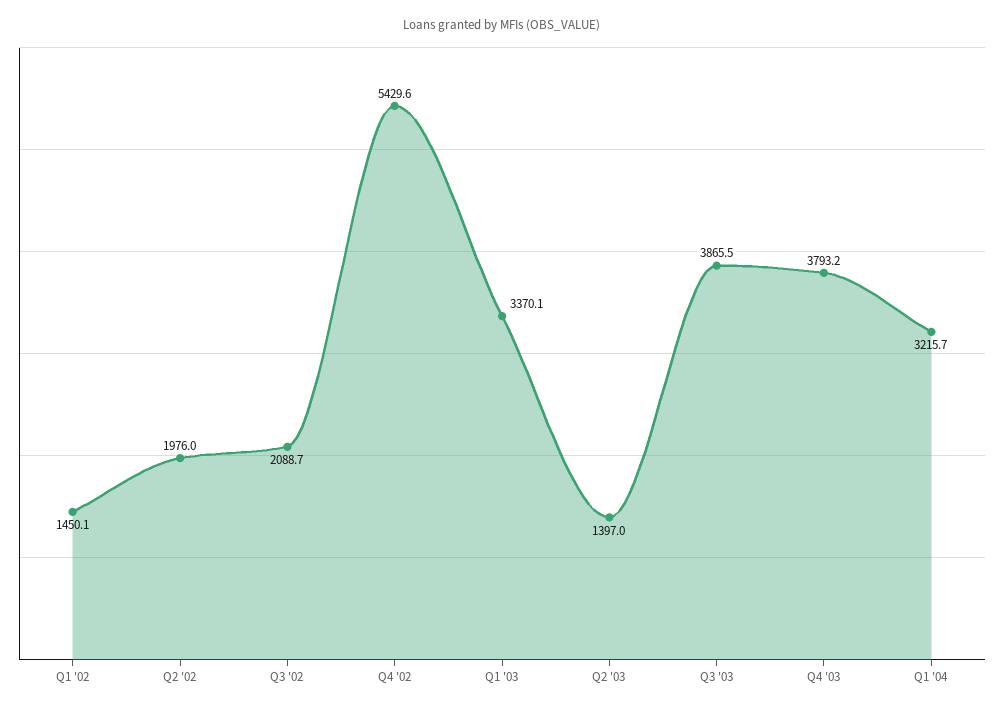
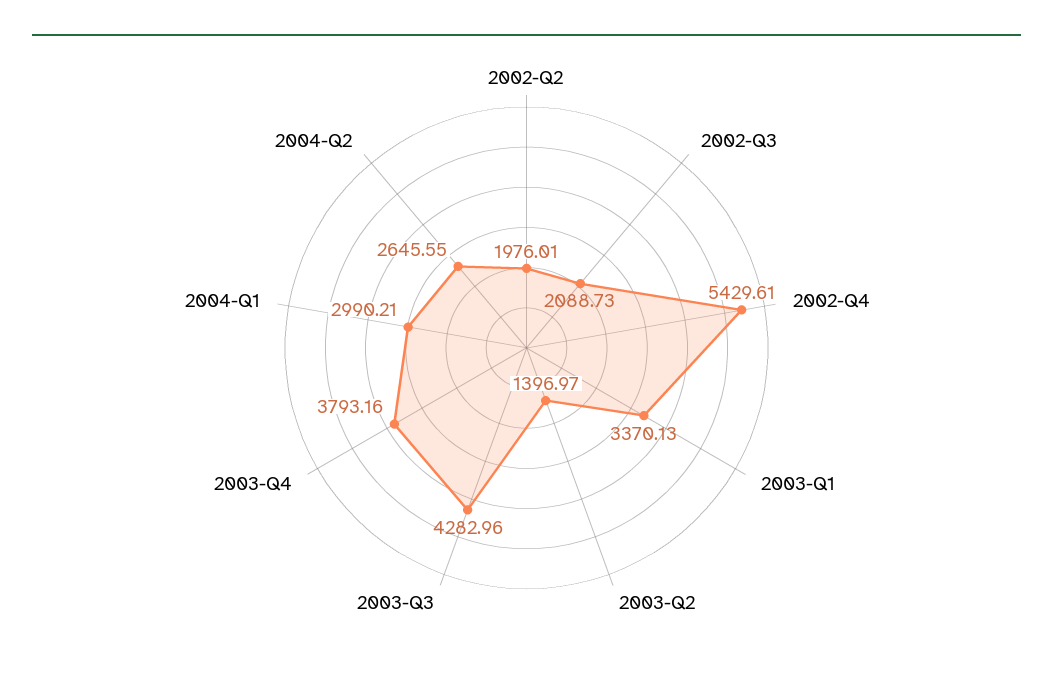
Q1 '02: 1450.1 -> none
Q3 '03: 3865.5 -> 4282.96
Q1 '04: 3215.7 -> 2990.21
2004-Q2: none -> 2645.55

